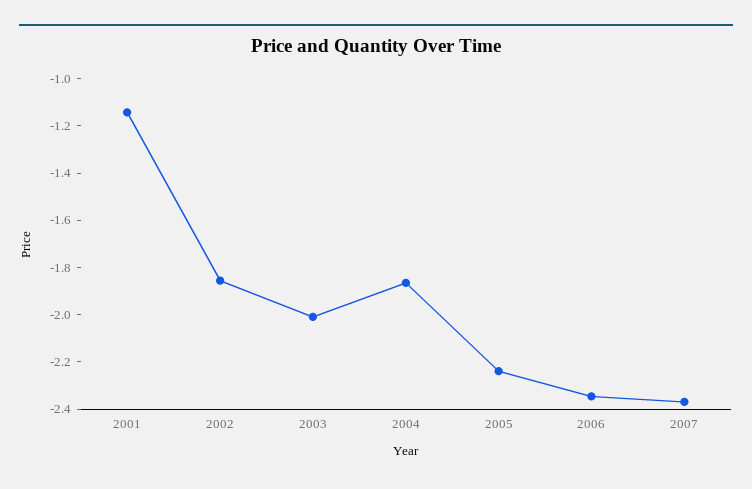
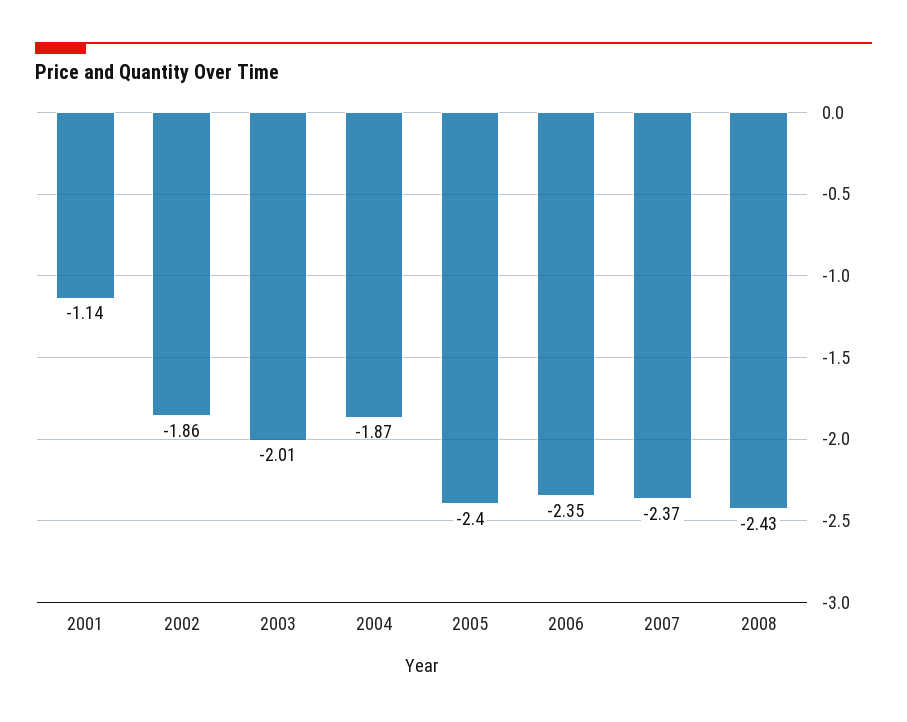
2005: -2.25 -> -2.4
2008: none -> -2.43

